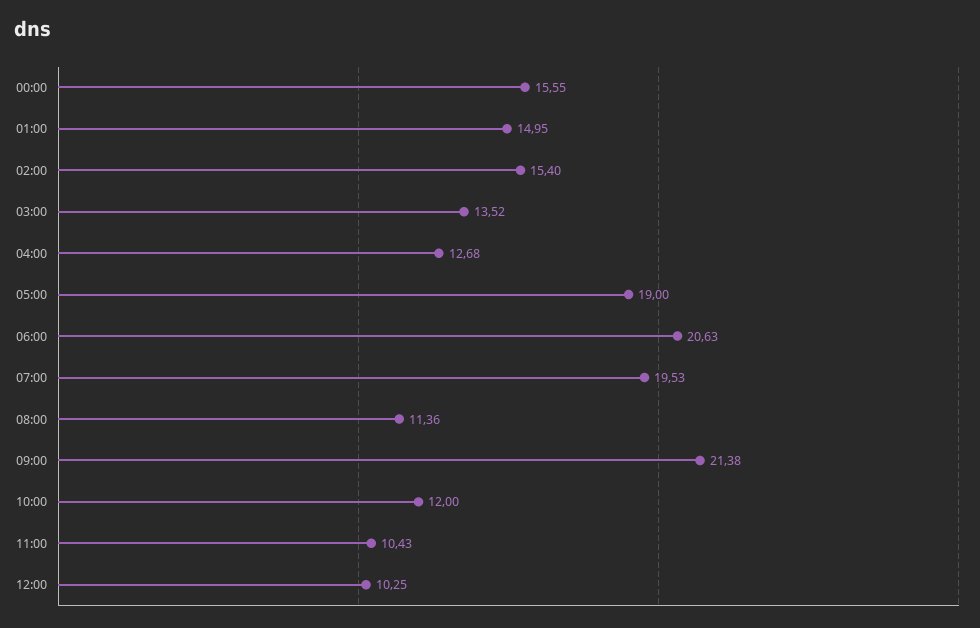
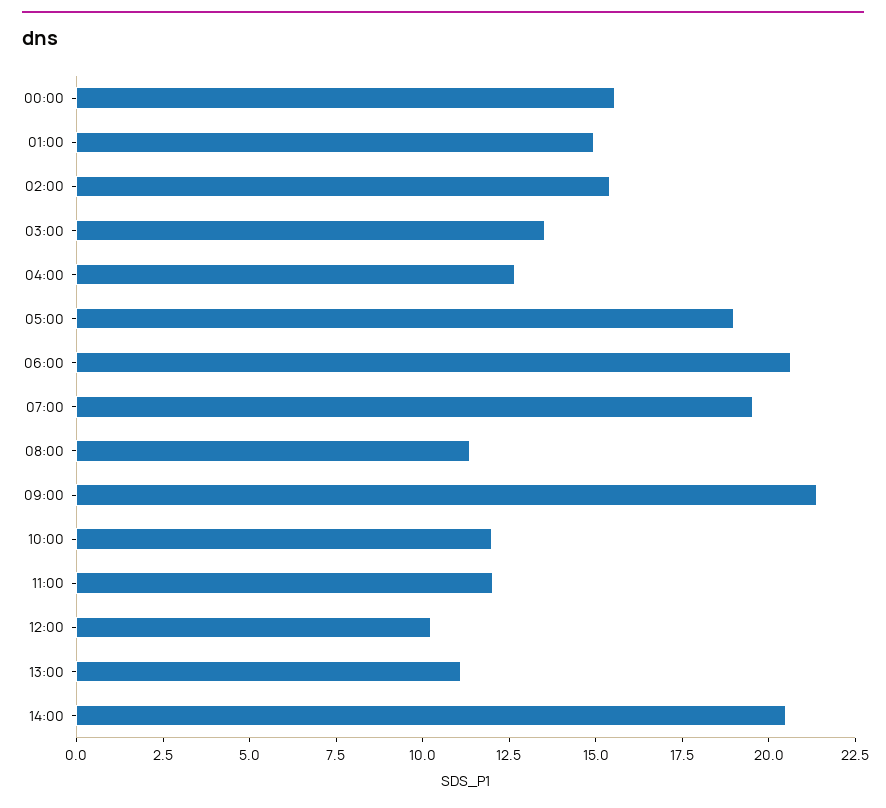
11:00: 10.43 -> 12
13:00: none -> 11
14:00: none -> 20.5

